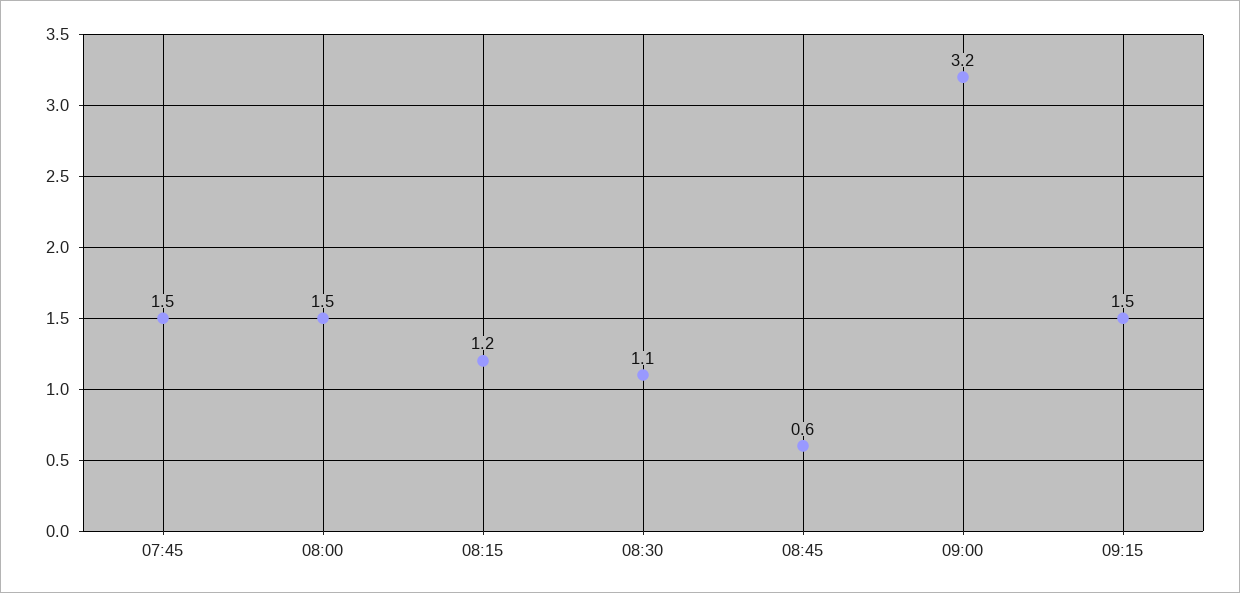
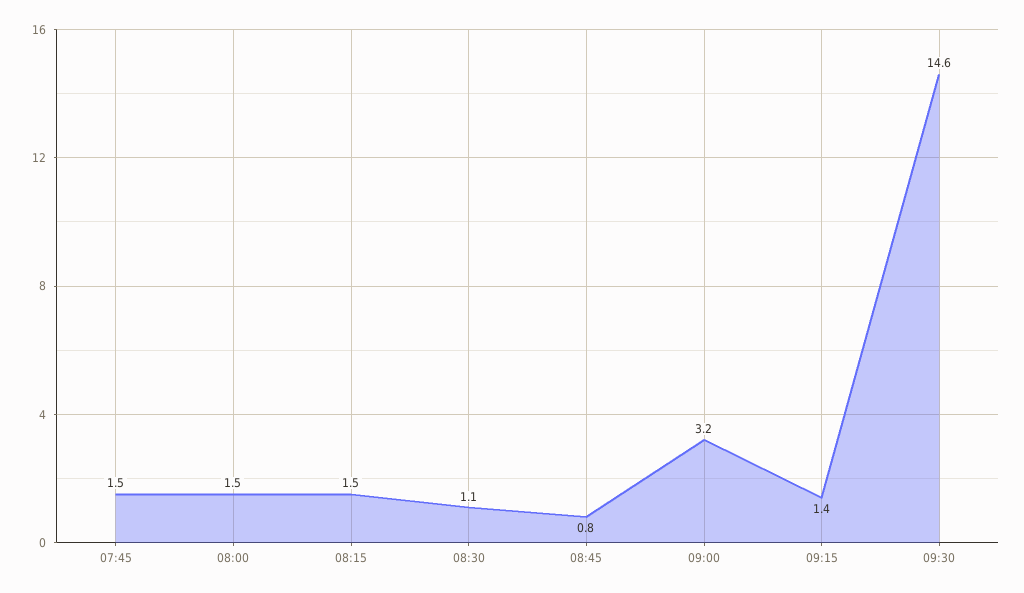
08:15: 1.2 -> 1.5
08:45: 0.6 -> 0.8
09:15: 1.5 -> 1.4
09:30: none -> 14.6

